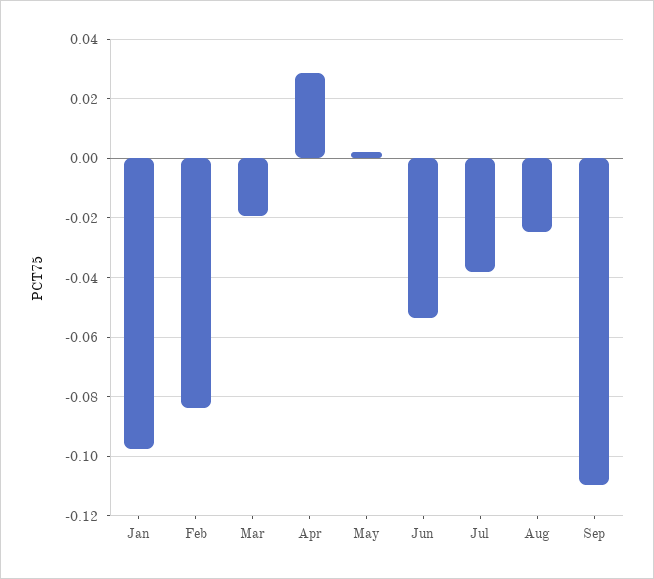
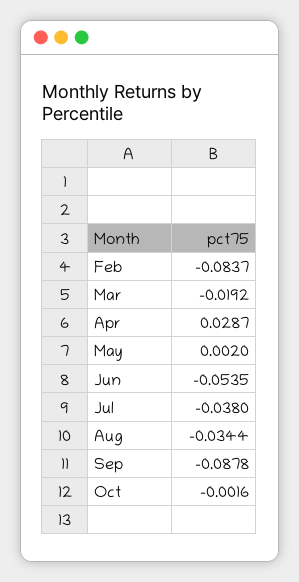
Jan: -0.0975 -> none
Aug: -0.025 -> -0.0344
Sep: -0.11 -> -0.0878
Oct: none -> -0.0016

